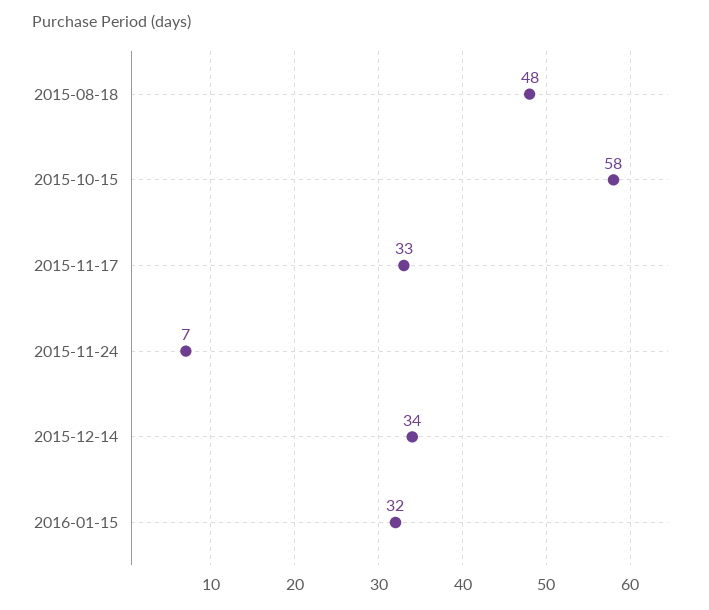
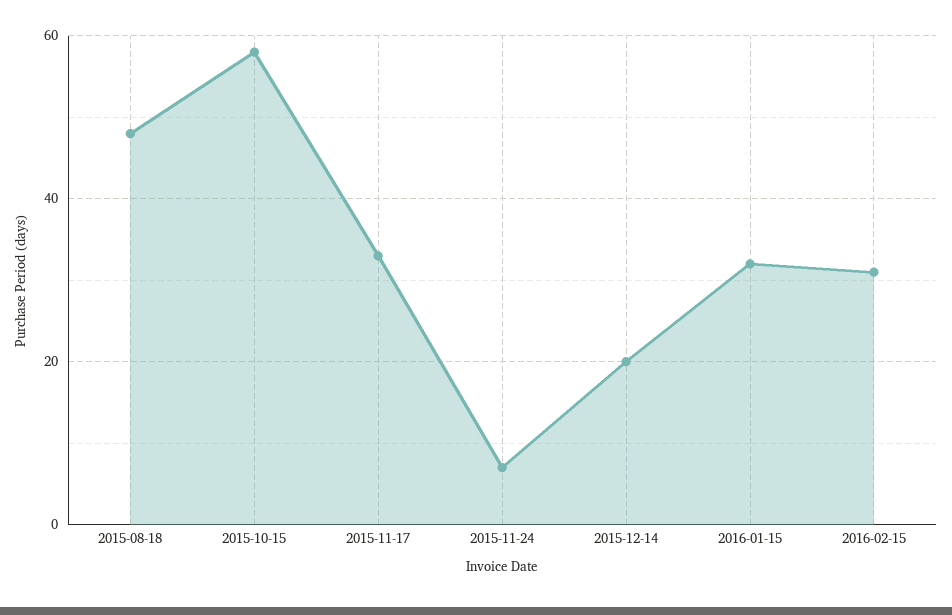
2015-12-14: 34 -> 20
2016-02-15: none -> 30

